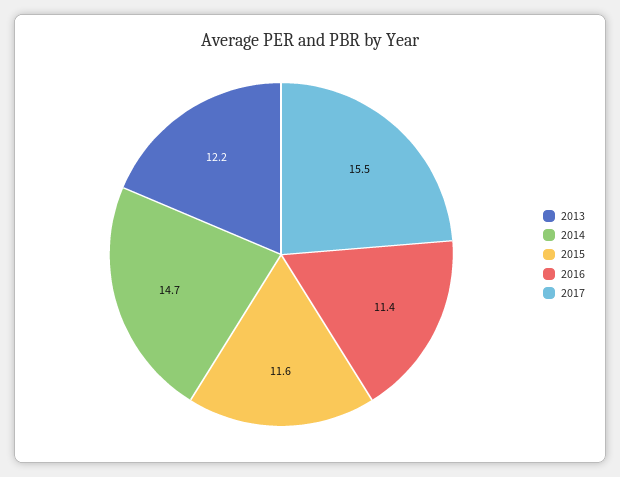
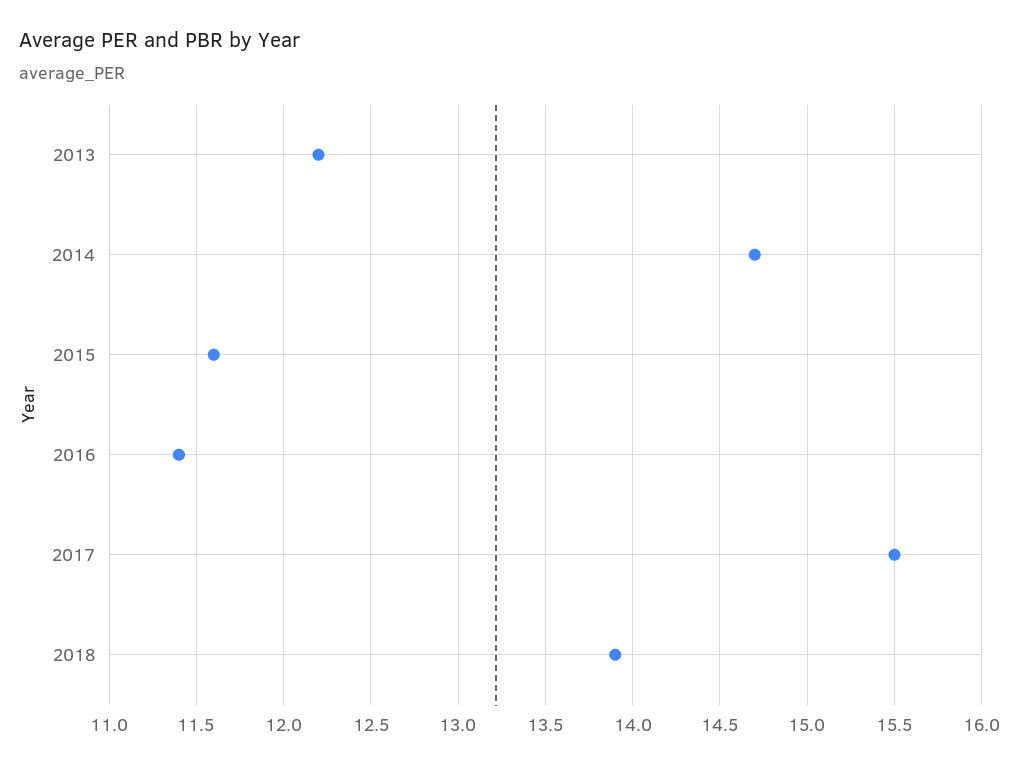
2018: none -> 13.9

